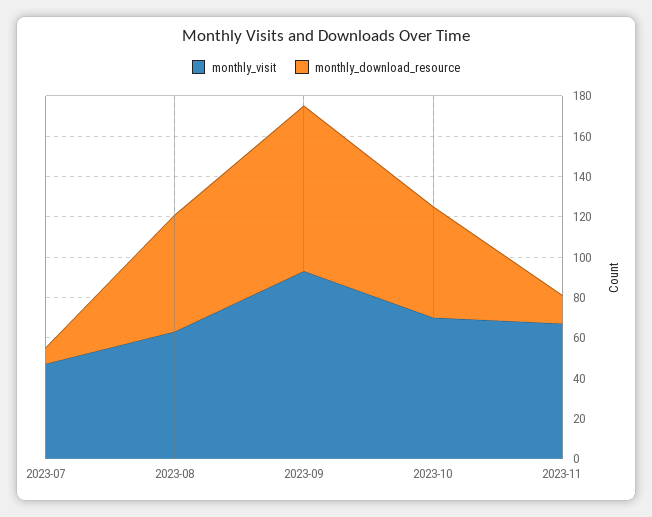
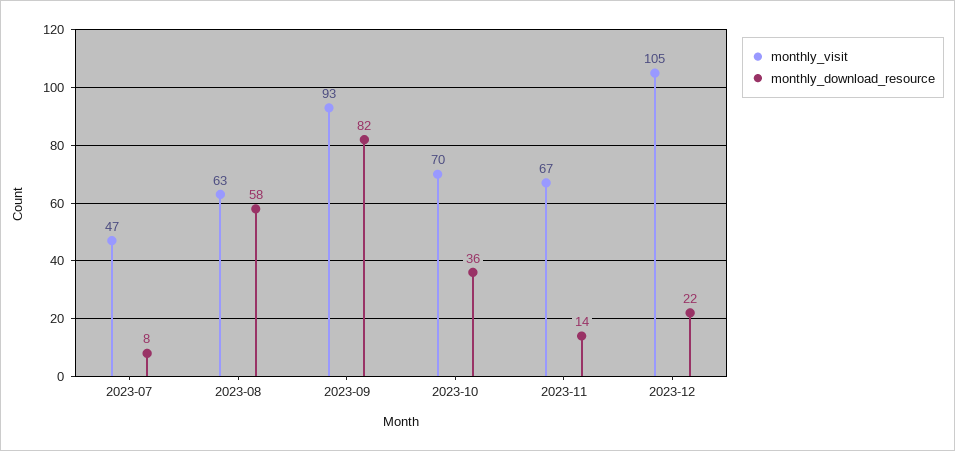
monthly_download_resource, 2023-10: 55 -> 36
monthly_visit, 2023-12: none -> 105
monthly_download_resource, 2023-12: none -> 22

